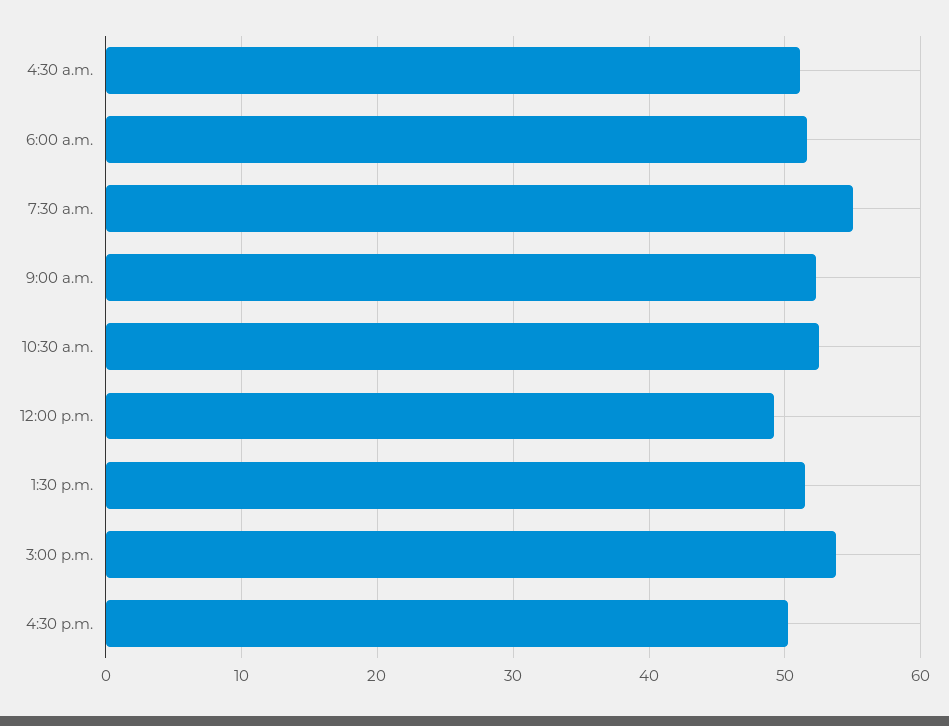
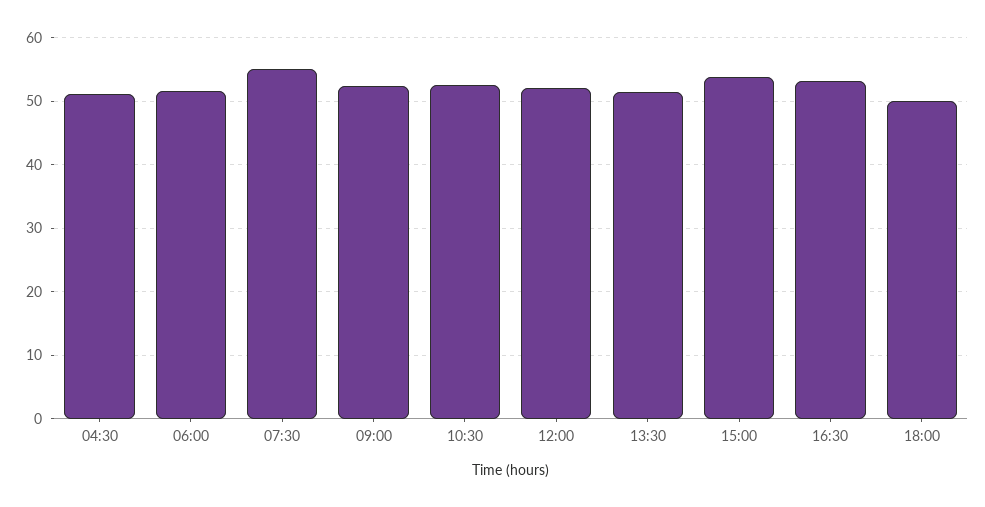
12:00 p.m.: 49 -> 52
4:30 p.m.: 50 -> 53
18:00: none -> 50

